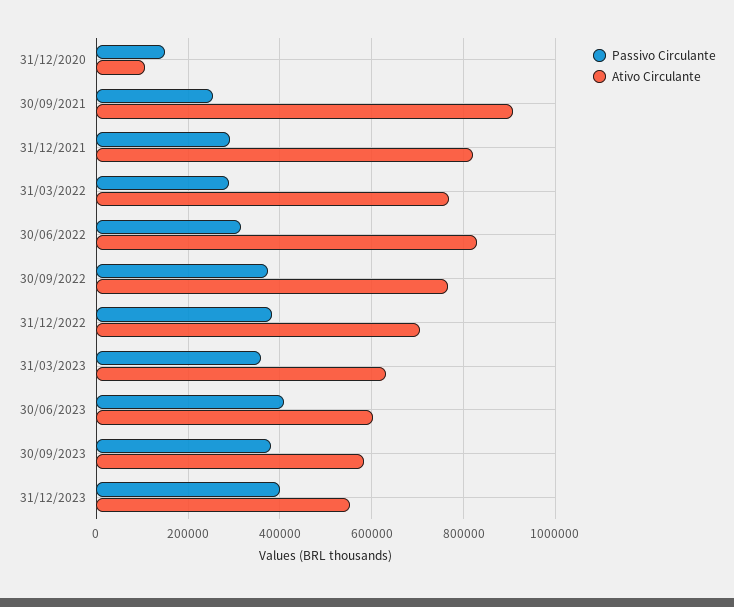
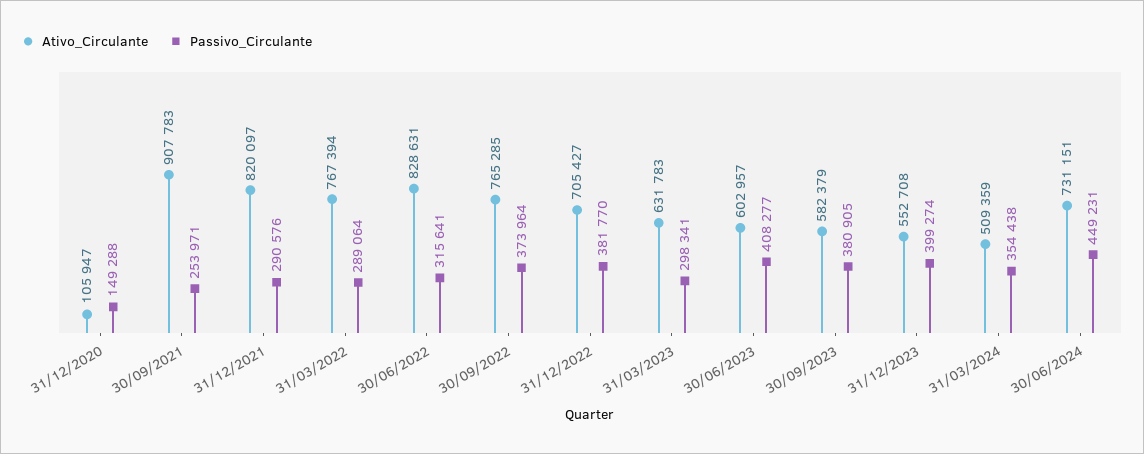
Passivo Circulante, 31/03/2023: 360000 -> 298341
Ativo Circulante, 31/03/2024: none -> 509359
Passivo Circulante, 31/03/2024: none -> 354438
Ativo Circulante, 30/06/2024: none -> 731151
Passivo Circulante, 30/06/2024: none -> 449231

